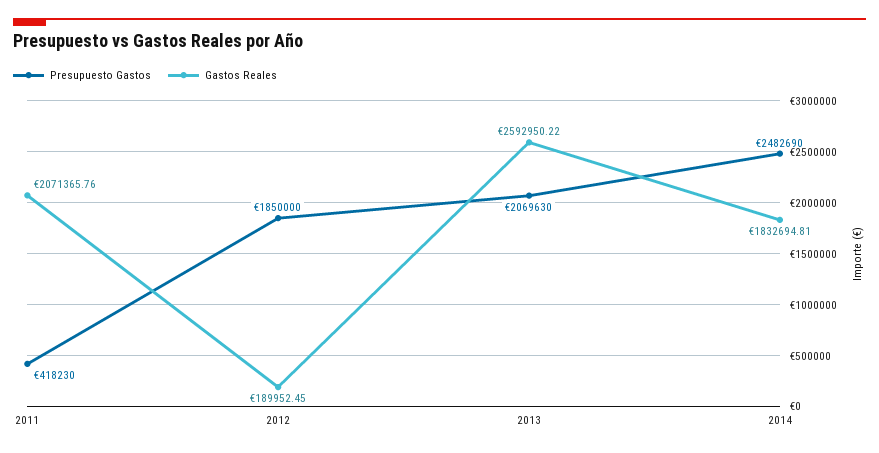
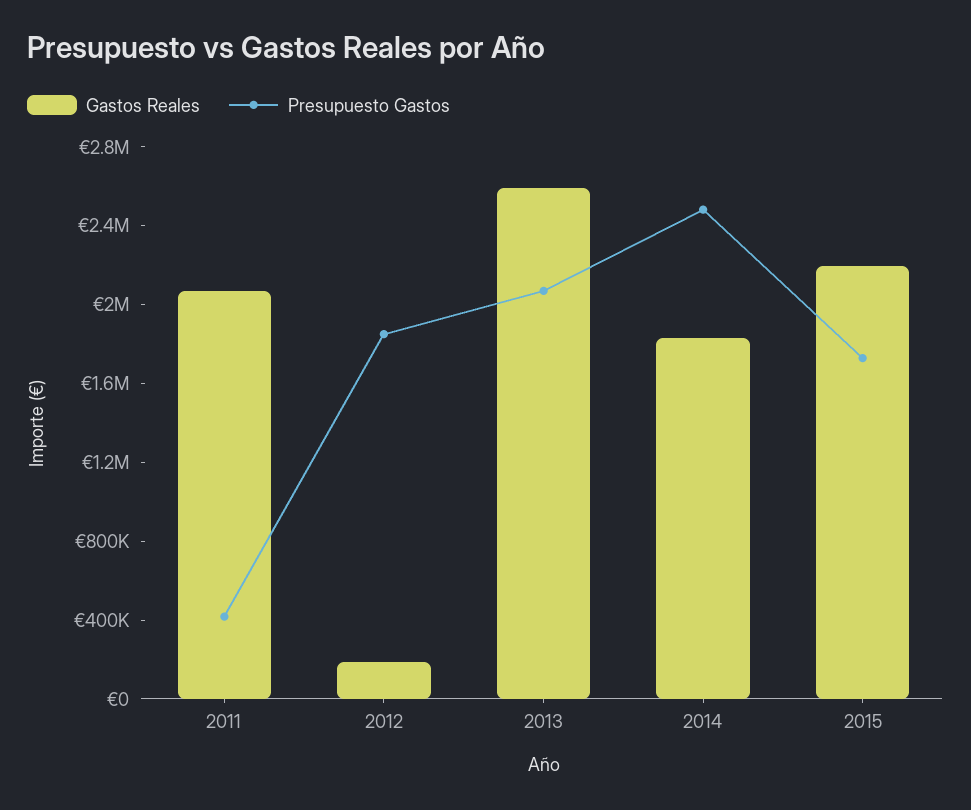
Gastos Reales, 2015: none -> 2200000
Presupuesto Gastos, 2015: none -> 1700000

